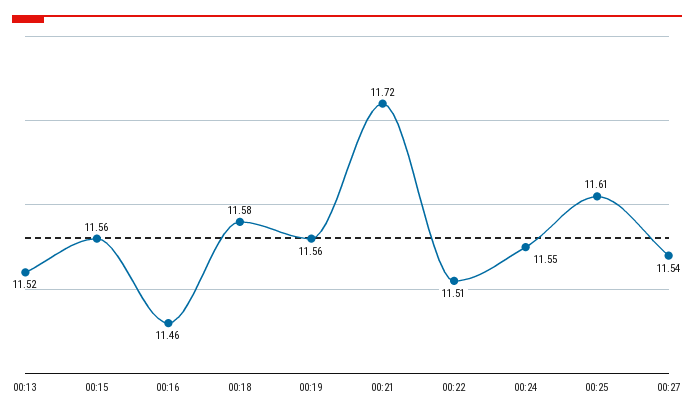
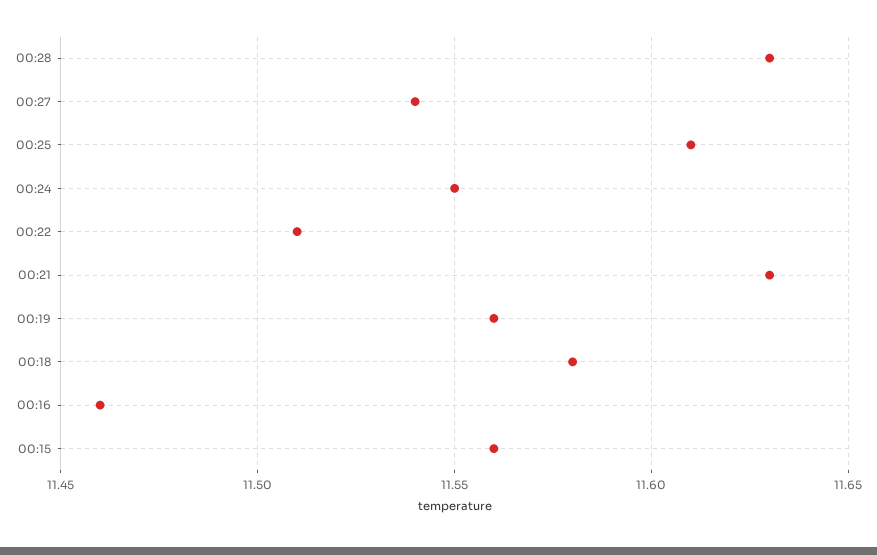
00:13: 11.52 -> none
00:21: 11.72 -> 11.63
00:28: none -> 11.63

